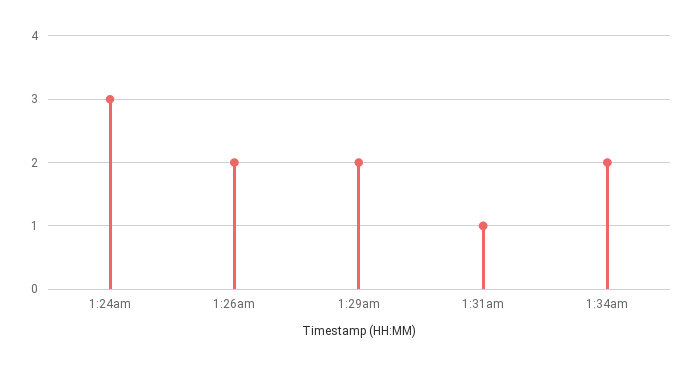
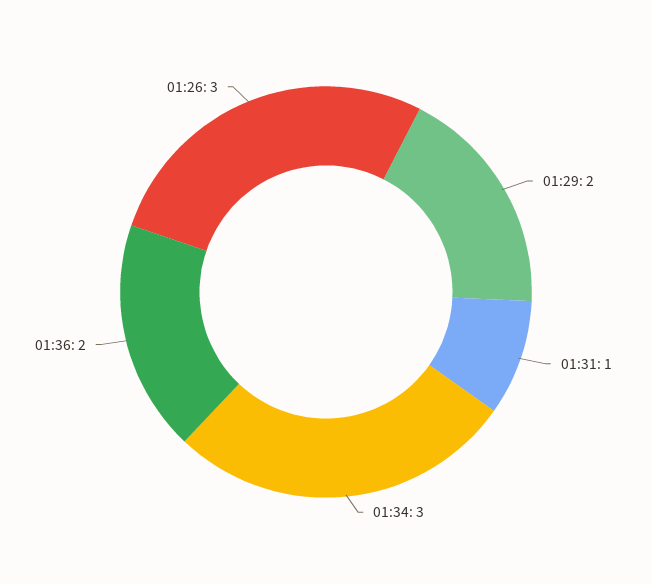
1:24am: 3 -> none
1:26am: 2 -> 3
1:34am: 2 -> 3
01:36: none -> 2

